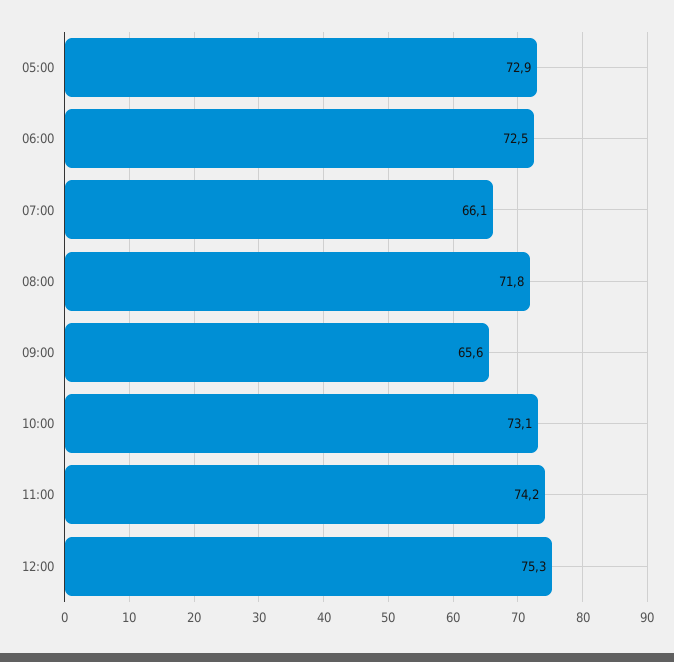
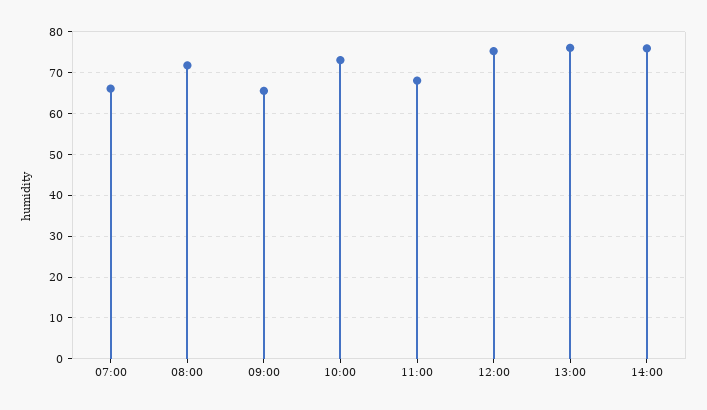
05:00: 72.9 -> none
06:00: 72.5 -> none
11:00: 74.2 -> 68
13:00: none -> 76
14:00: none -> 76

